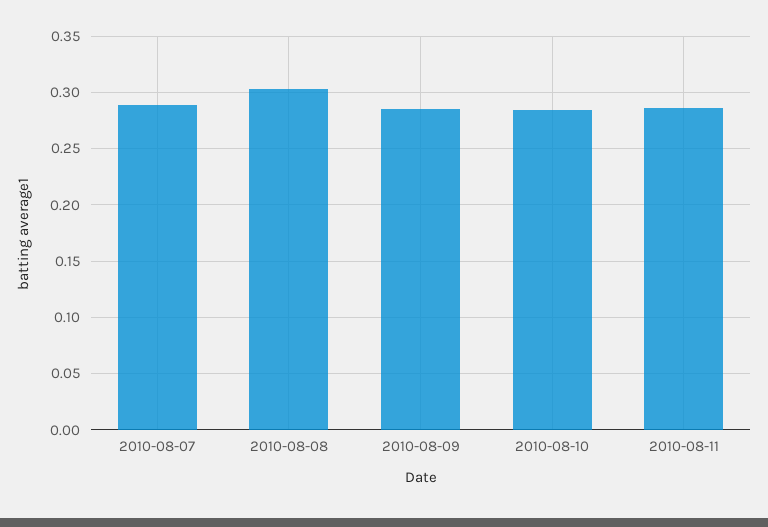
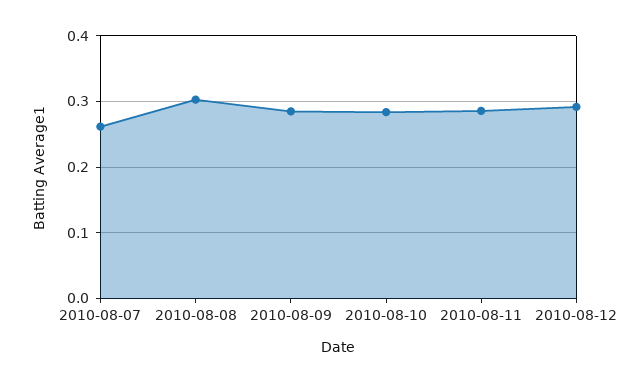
2010-08-07: 0.29 -> 0.26
2010-08-12: none -> 0.29

